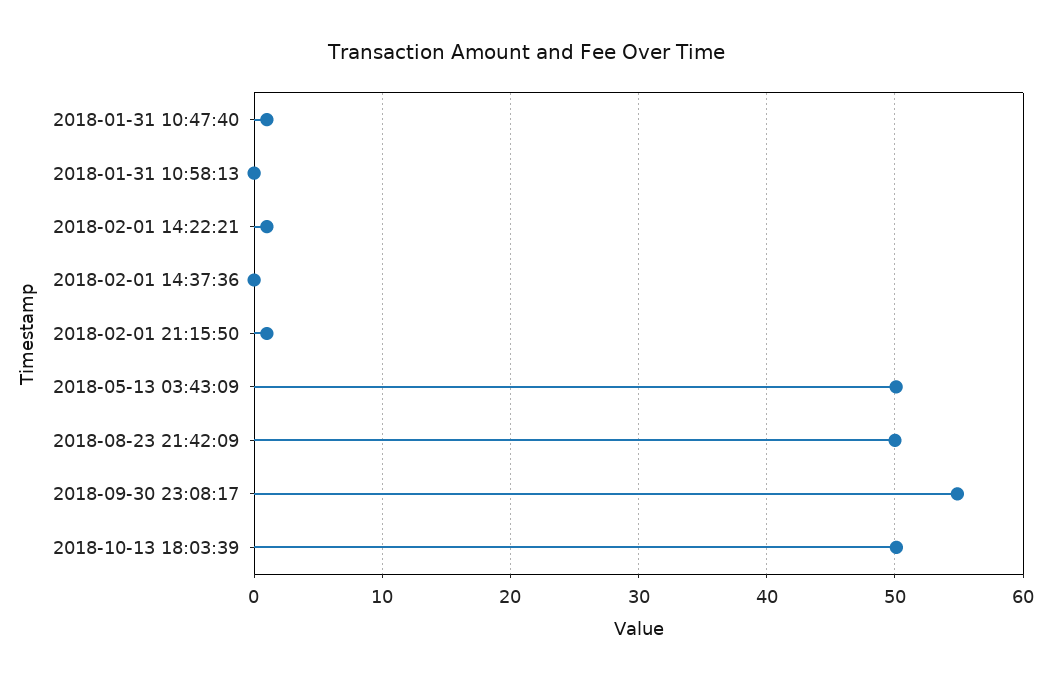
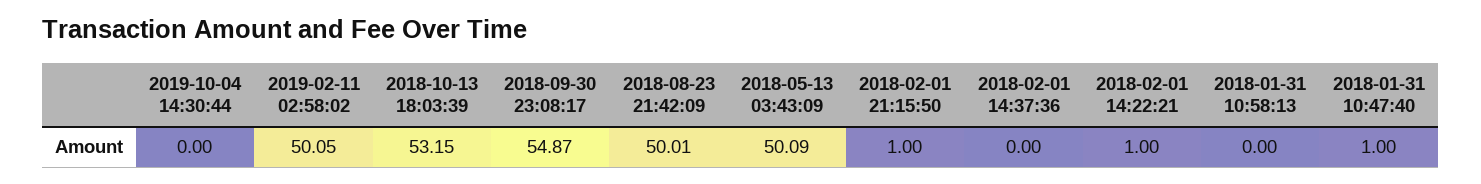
2018-10-13 18:03:39: 50 -> 53.15
2019-10-04 14:30:44: none -> 0
2019-02-11 02:58:02: none -> 50.05

